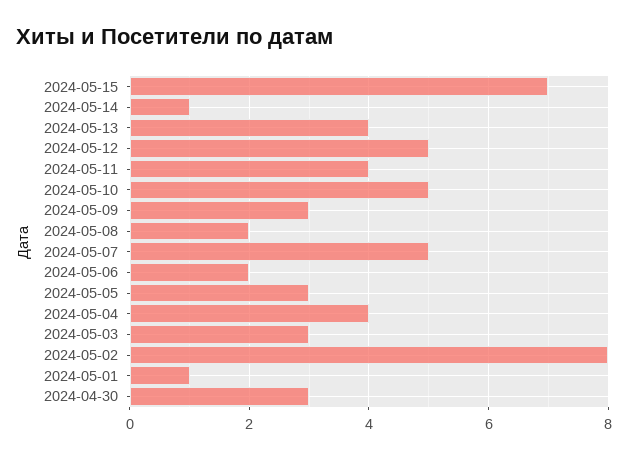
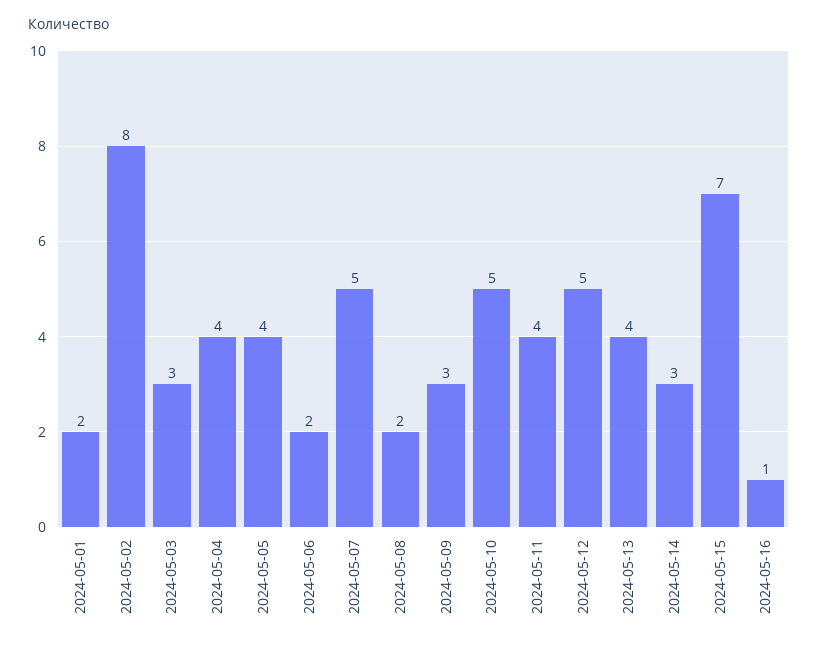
2024-05-14: 1 -> 3
2024-05-05: 3 -> 4
2024-05-01: 1 -> 2
2024-04-30: 3 -> none
2024-05-16: none -> 1

